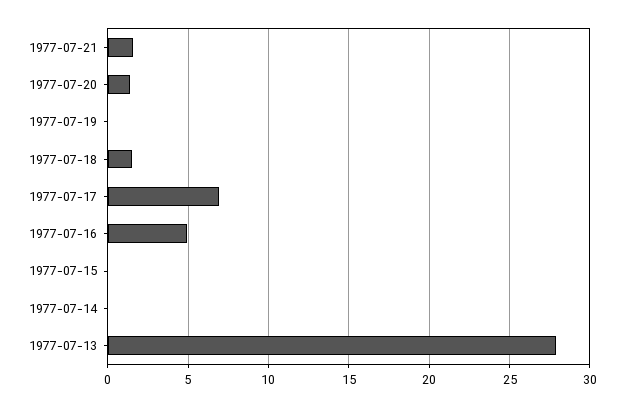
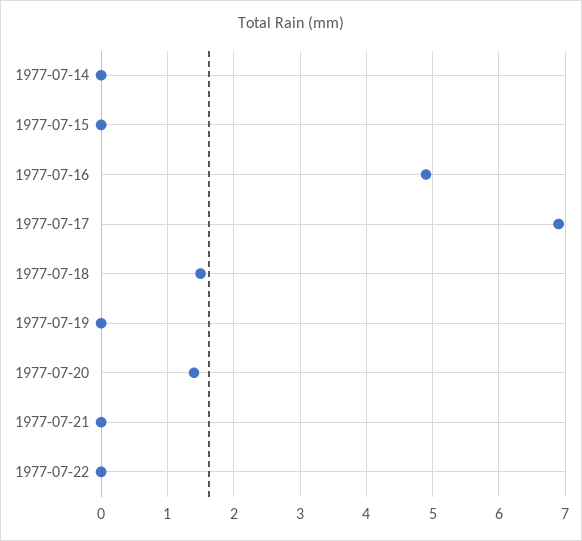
1977-07-21: 1.5 -> 0
1977-07-13: 28 -> none
1977-07-22: none -> 0

